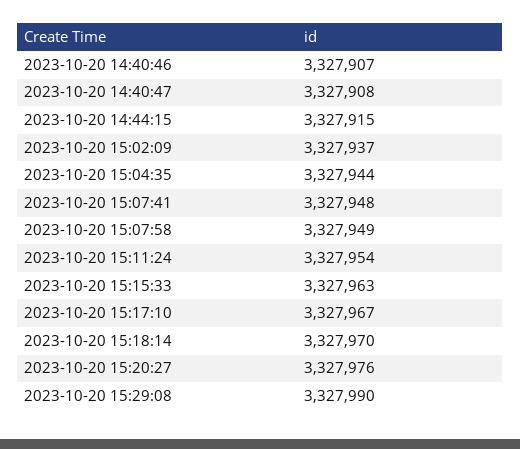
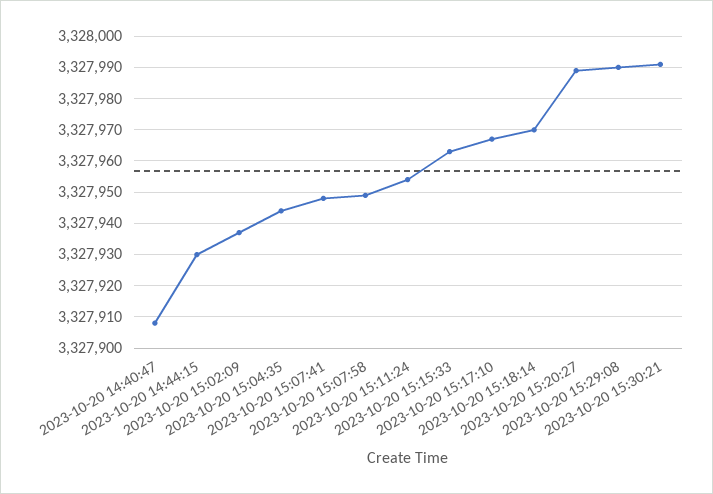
2023-10-20 14:40:46: 3327907 -> none
2023-10-20 14:44:15: 3327915 -> 3327930
2023-10-20 15:20:27: 3327976 -> 3327990
2023-10-20 15:30:21: none -> 3327990

